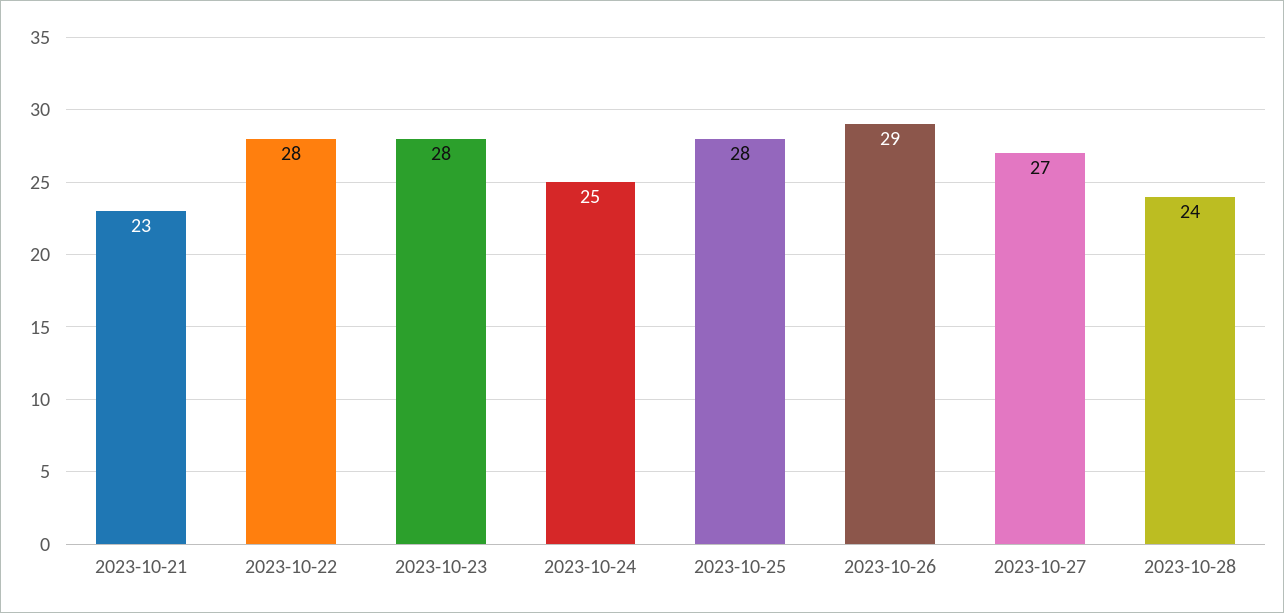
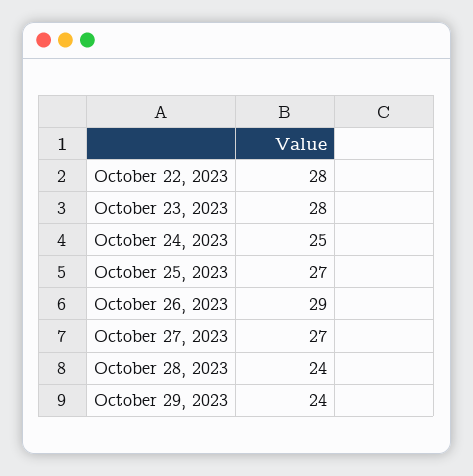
2023-10-21: 23 -> none
2023-10-25: 28 -> 27
October 29, 2023: none -> 24

